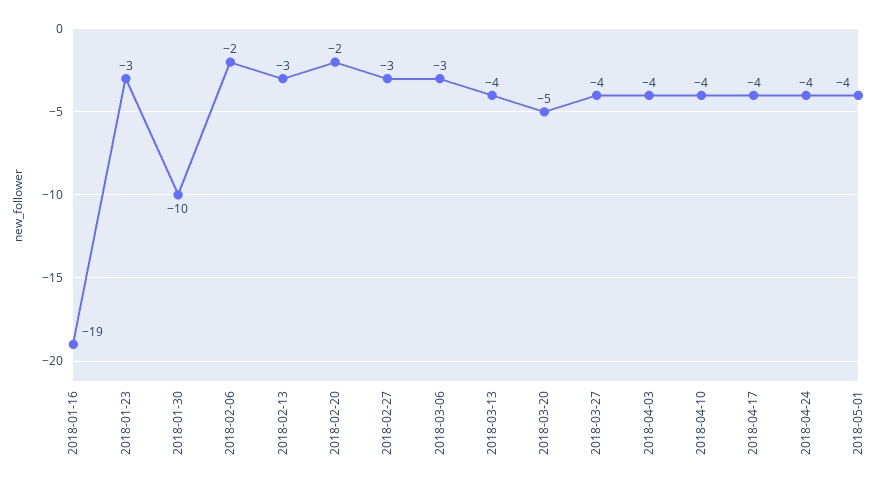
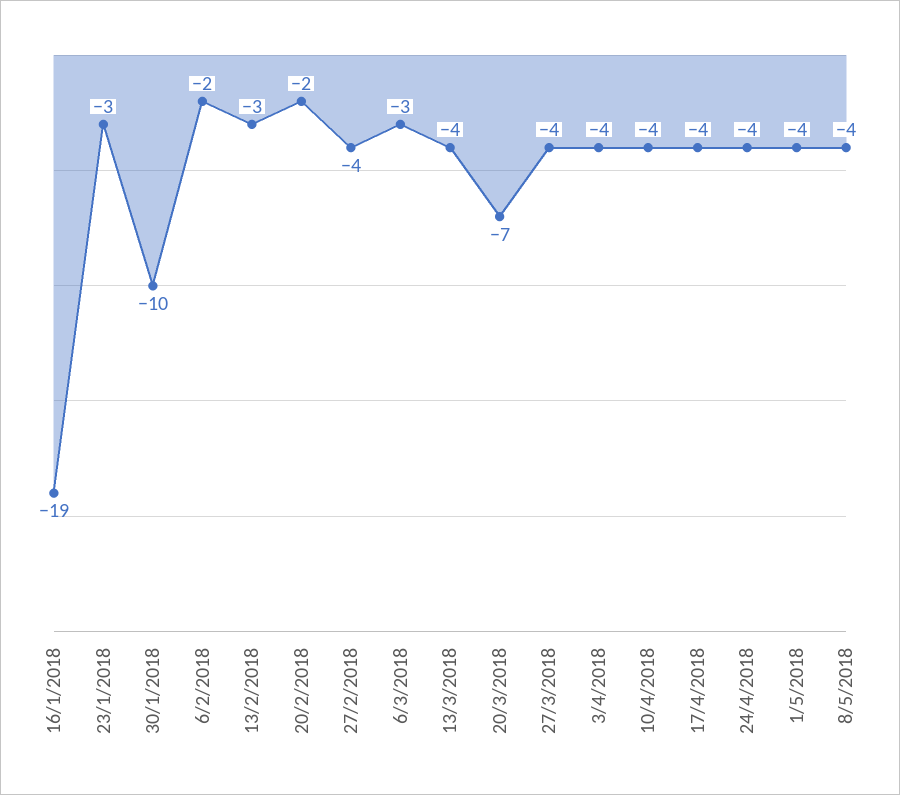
2018-02-27: -3 -> -4
2018-03-20: -5 -> -7
8/5/2018: none -> -4

